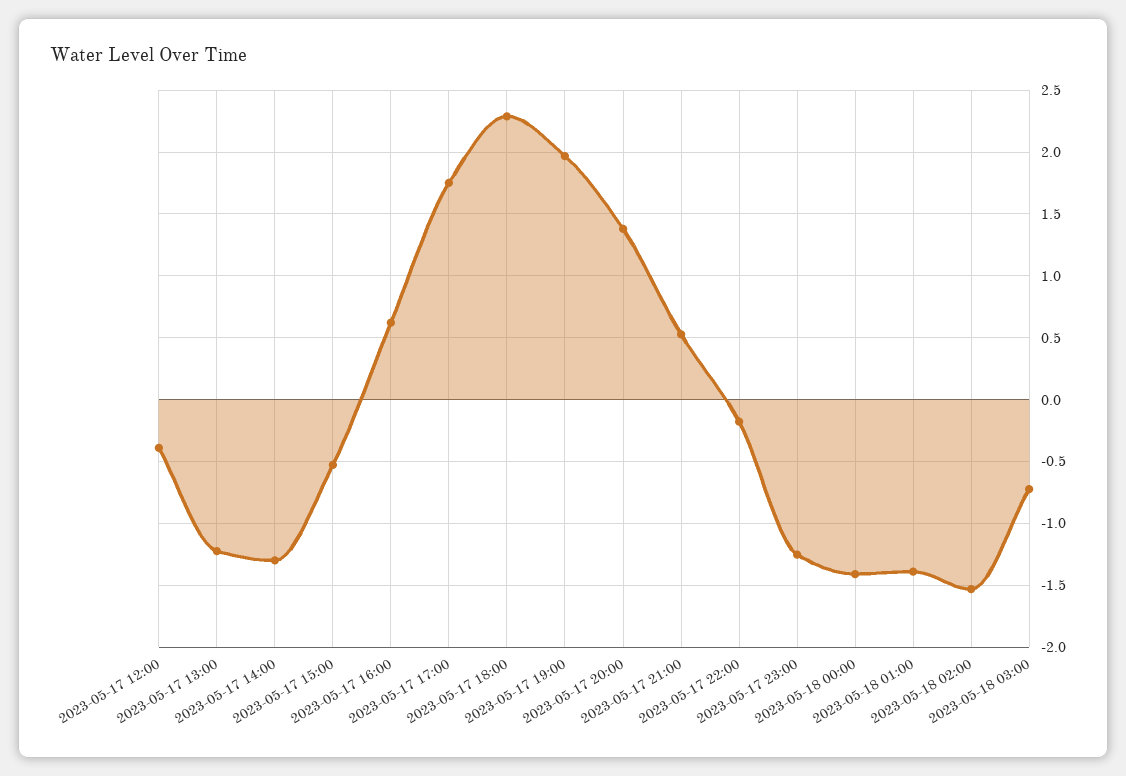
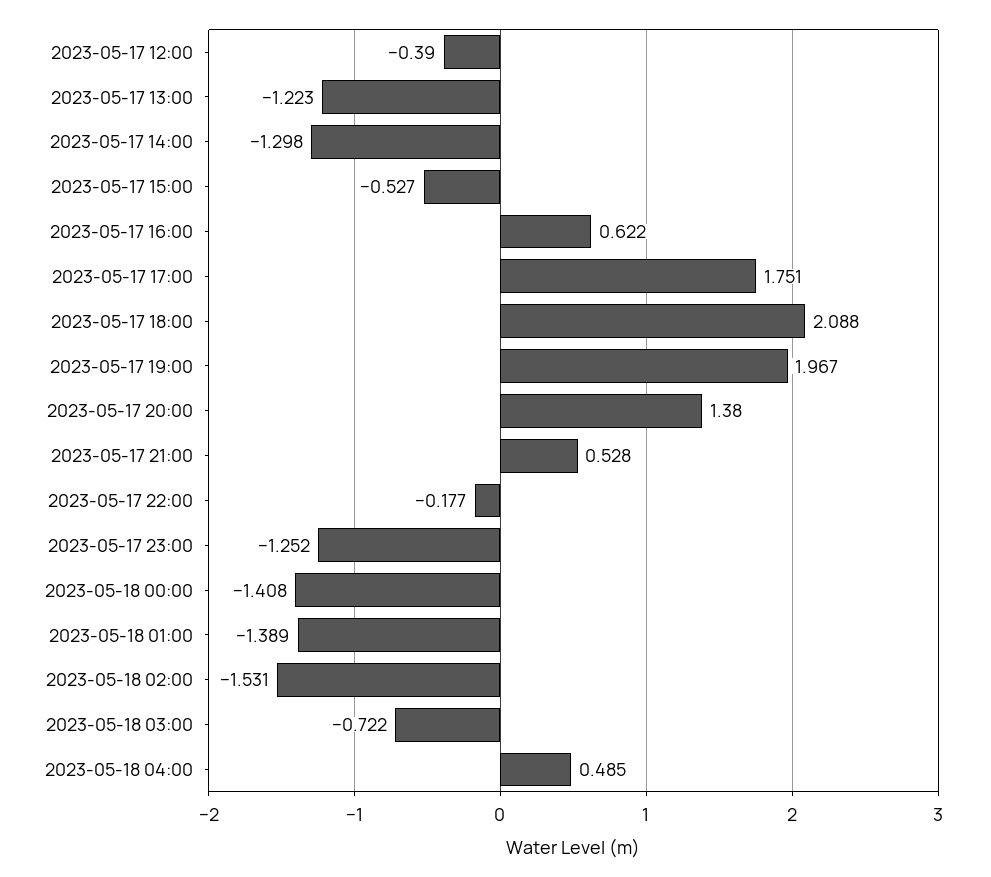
2023-05-17 18:00: 2.3 -> 2.088
2023-05-18 04:00: none -> 0.485

